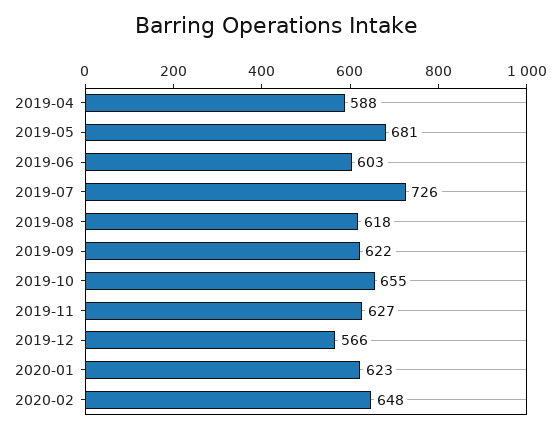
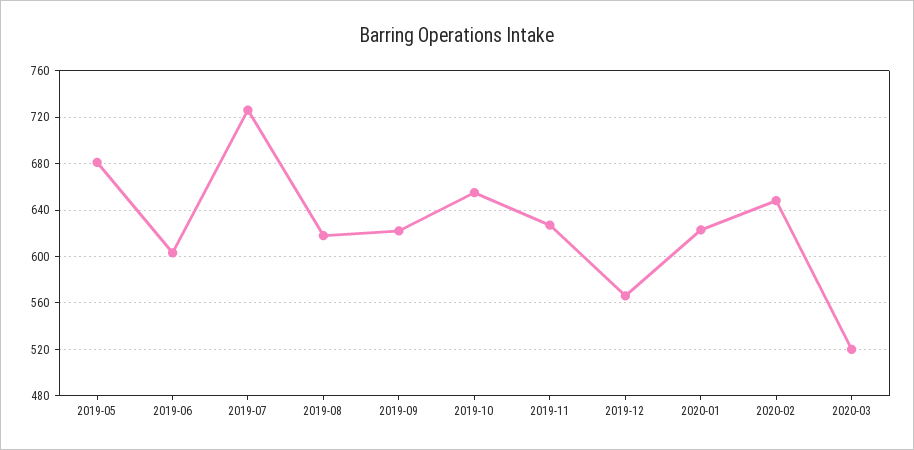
2019-04: 588 -> none
2020-03: none -> 520

